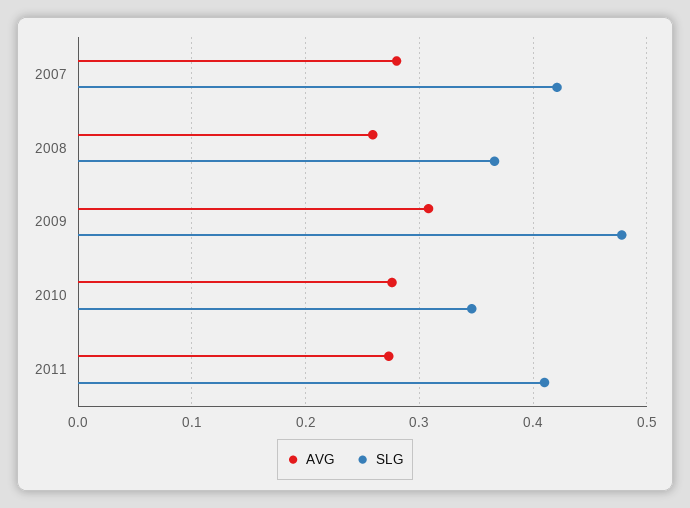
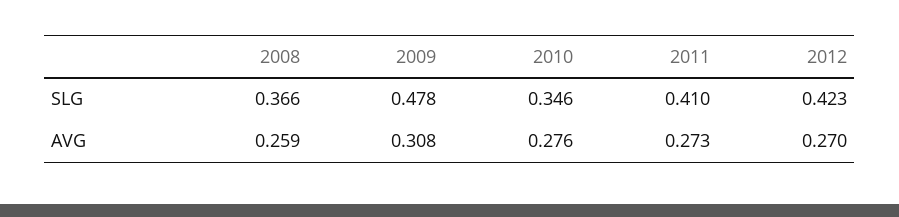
AVG, 2007: 0.28 -> none
SLG, 2007: 0.42 -> none
SLG, 2012: none -> 0.423
AVG, 2012: none -> 0.27

